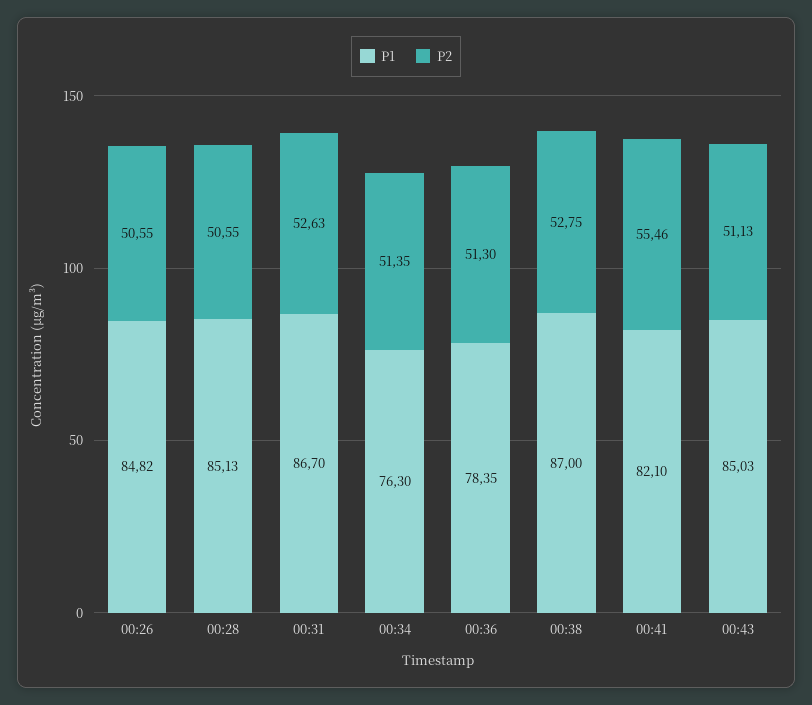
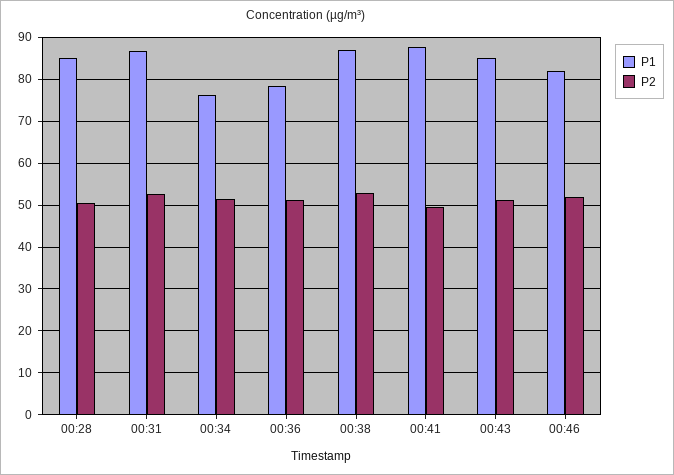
P1, 00:26: 84.82 -> none
P2, 00:26: 50.55 -> none
P1, 00:41: 82.1 -> 88
P2, 00:41: 55.46 -> 50
P1, 00:46: none -> 82
P2, 00:46: none -> 52

